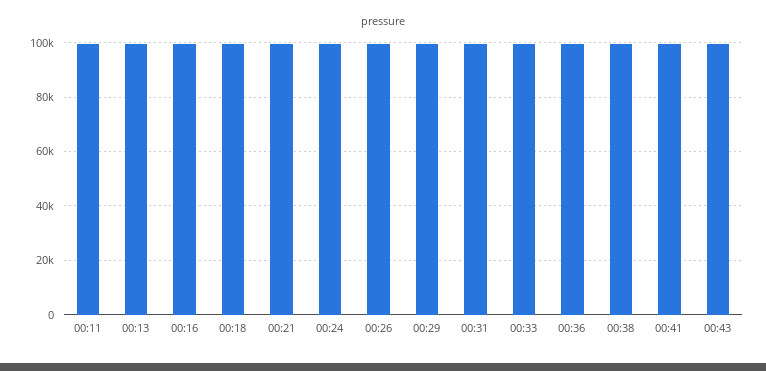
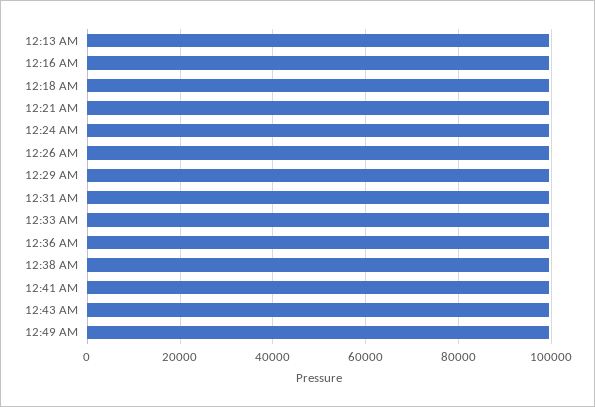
00:11: 100000 -> none
12:49 AM: none -> 100000

